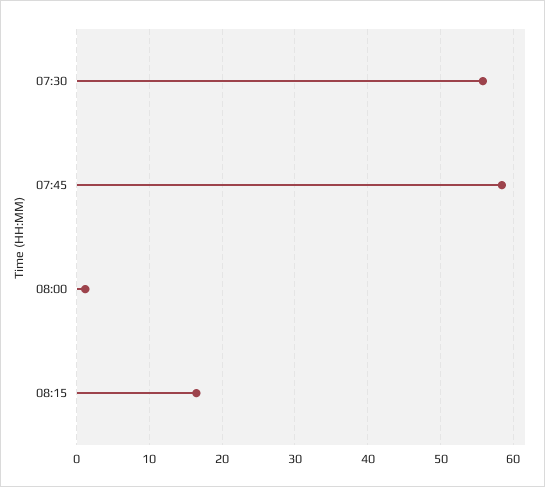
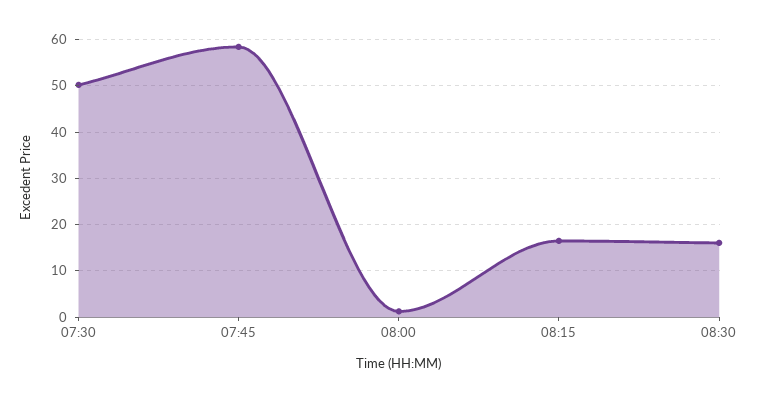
07:30: 56 -> 50
08:30: none -> 16

